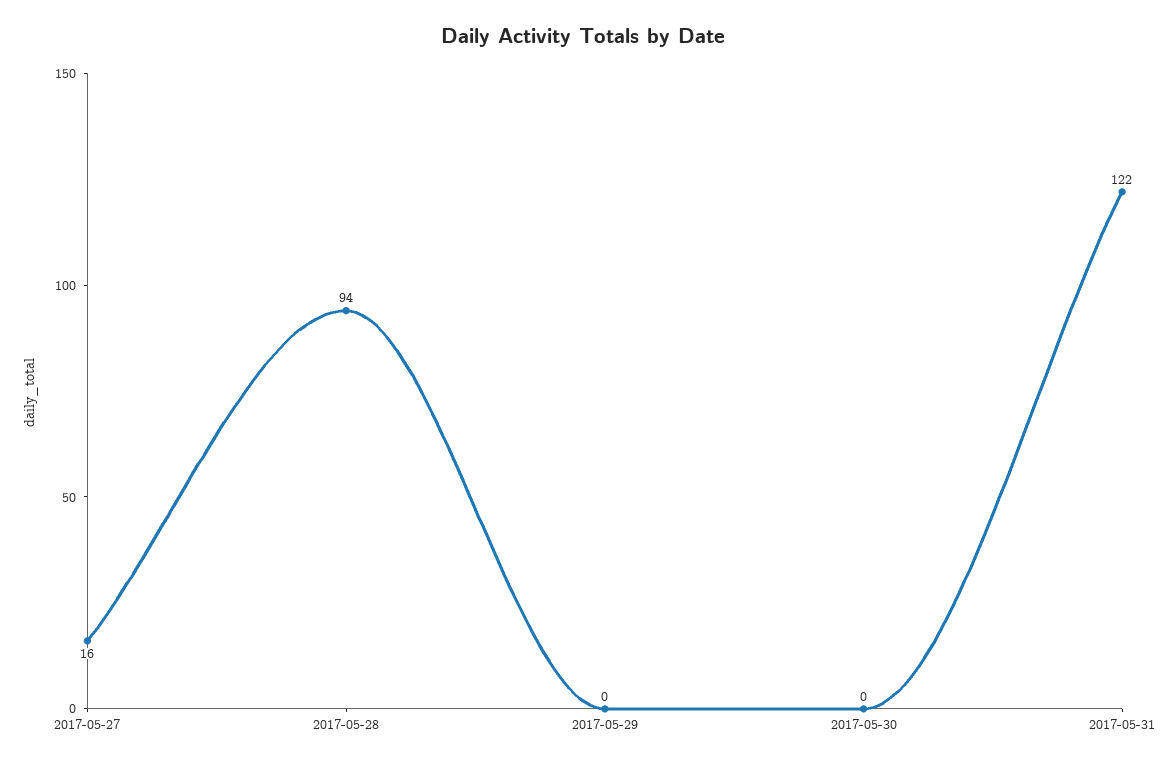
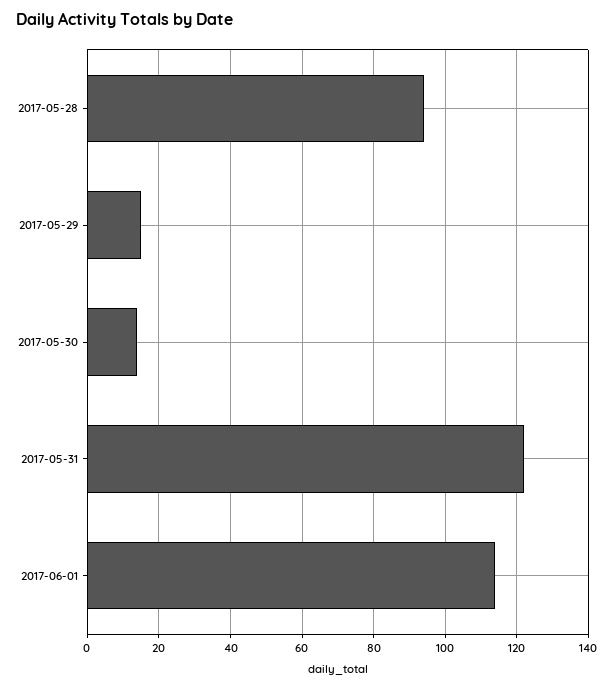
2017-05-27: 16 -> none
2017-05-29: 0 -> 15
2017-05-30: 0 -> 15
2017-06-01: none -> 115

